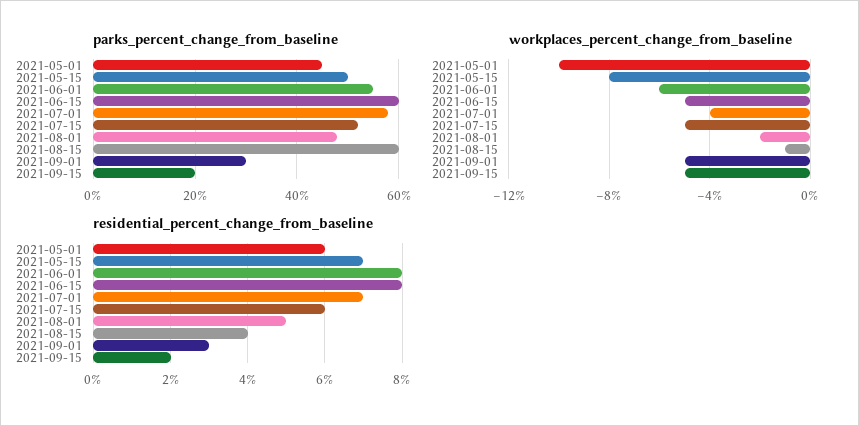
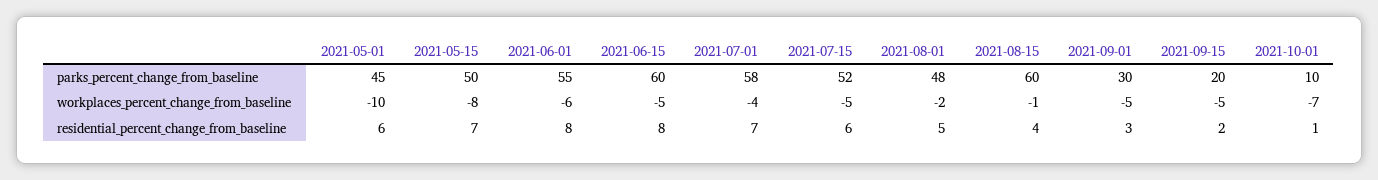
parks_percent_change_from_baseline, 2021-10-01: none -> 10
workplaces_percent_change_from_baseline, 2021-10-01: none -> -7
residential_percent_change_from_baseline, 2021-10-01: none -> 1

